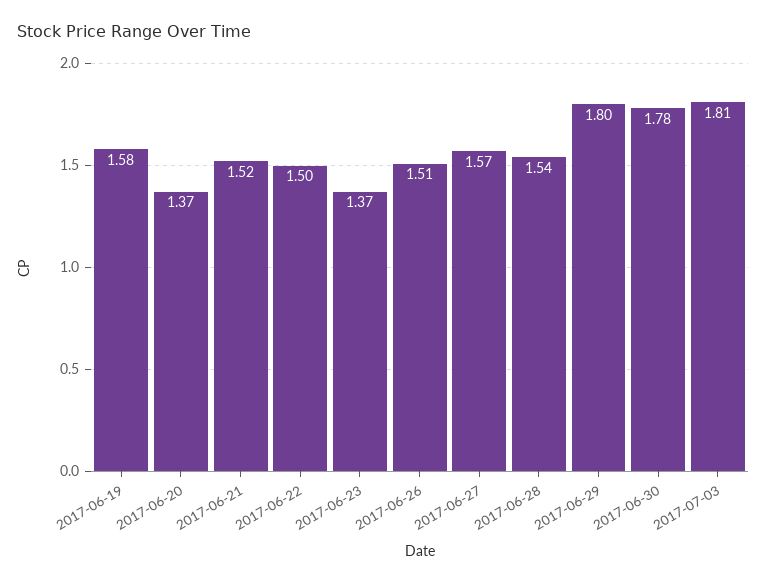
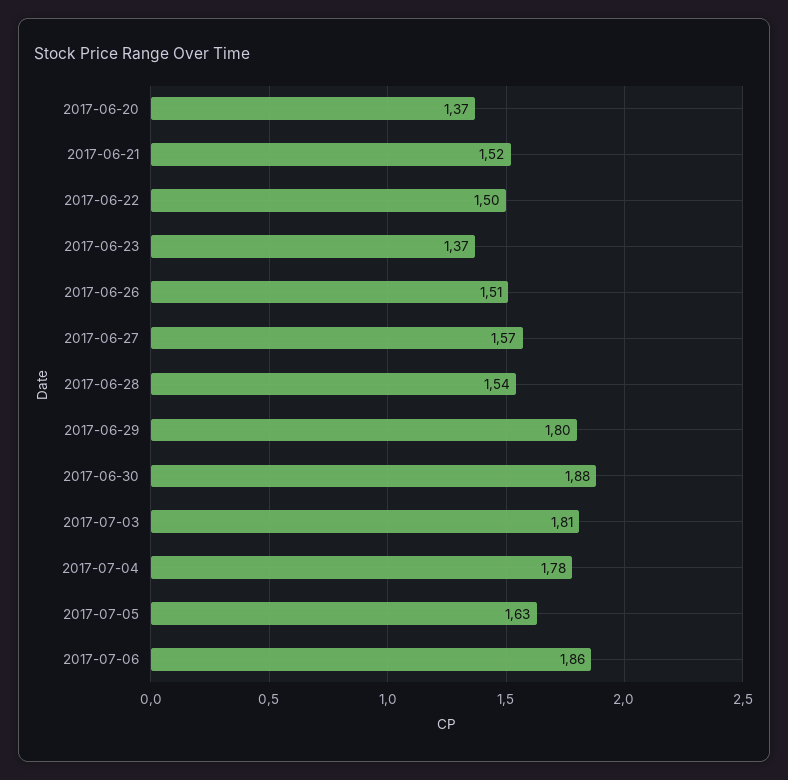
2017-06-19: 1.58 -> none
2017-06-30: 1.78 -> 1.88
2017-07-04: none -> 1.78
2017-07-05: none -> 1.63
2017-07-06: none -> 1.86

